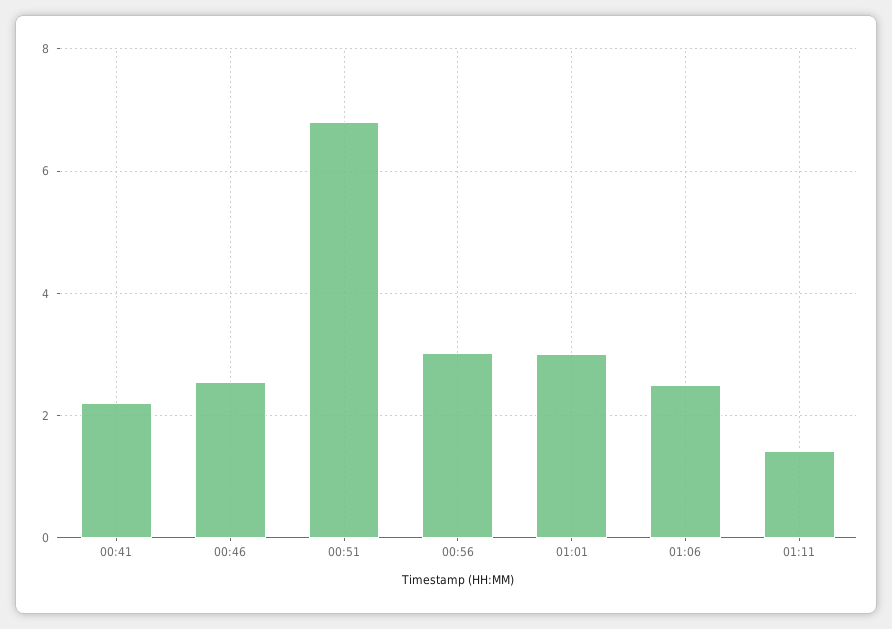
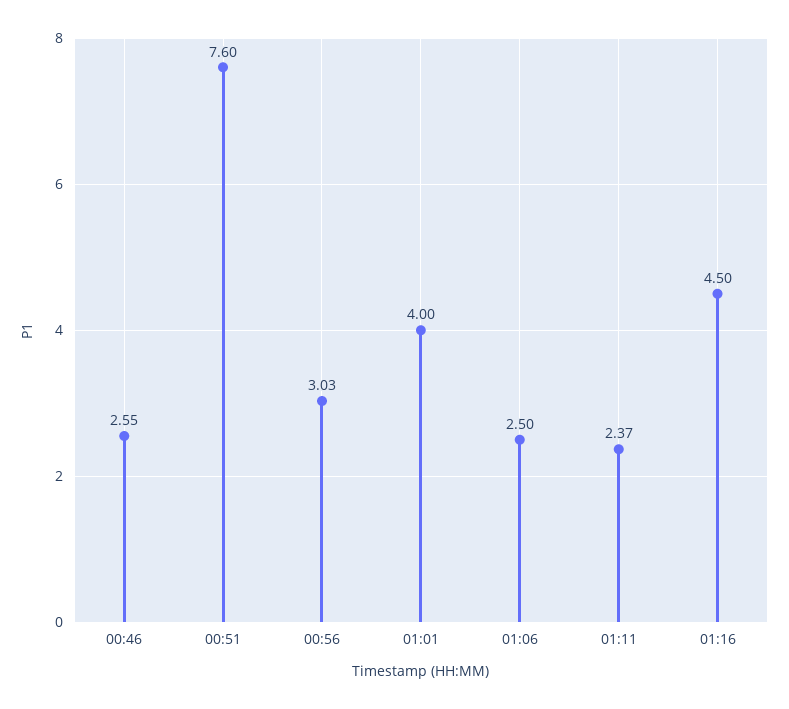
00:41: 2.2 -> none
00:51: 6.8 -> 7.6
01:01: 3 -> 4
01:11: 1.4 -> 2.37
01:16: none -> 4.5

